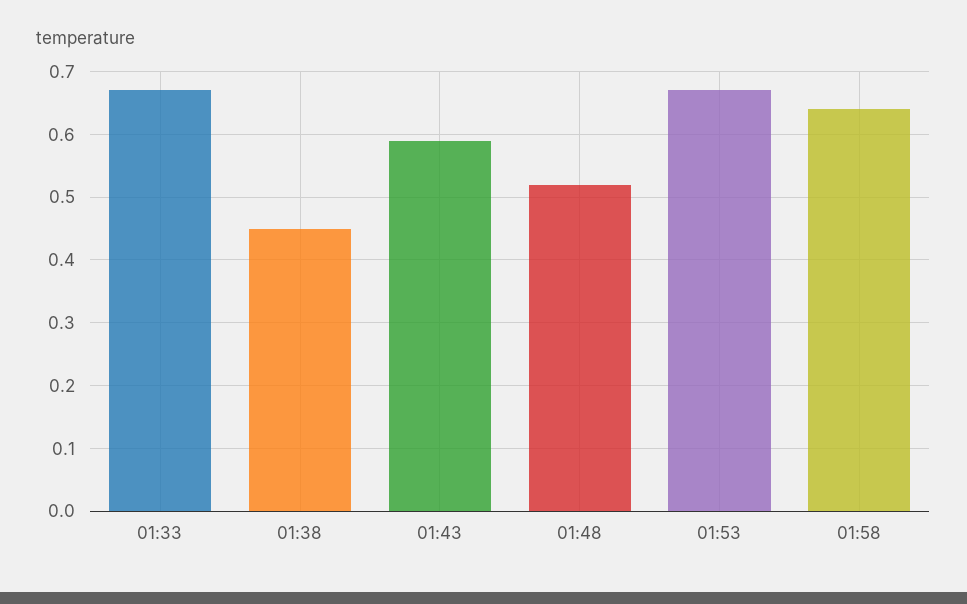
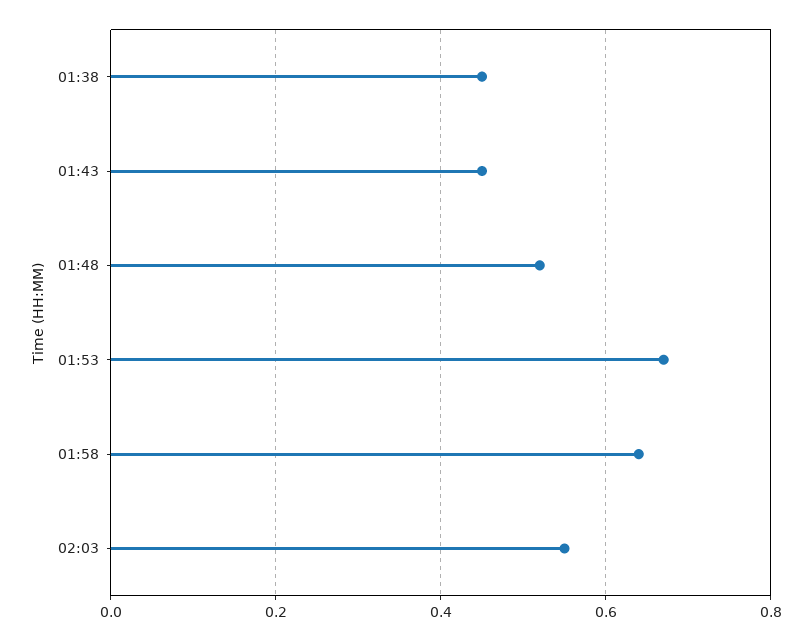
01:33: 0.67 -> none
01:43: 0.59 -> 0.45
02:03: none -> 0.55

